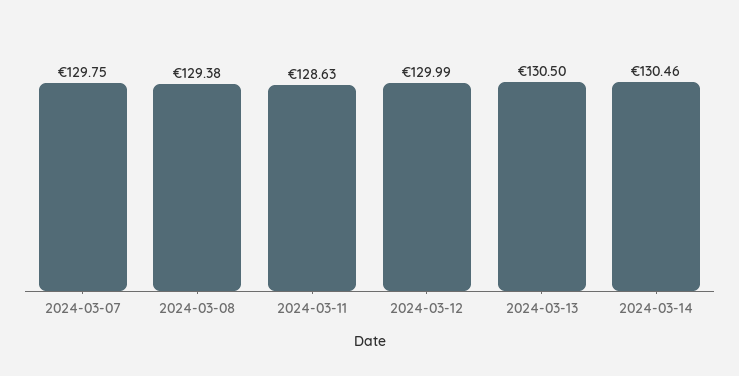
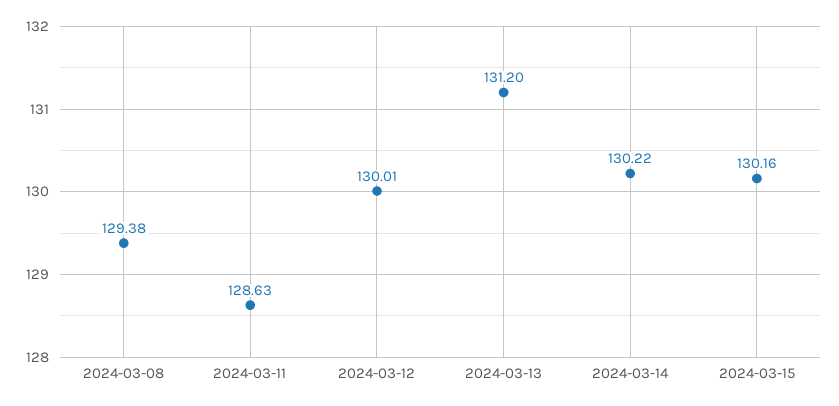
2024-03-07: 129.75 -> none
2024-03-12: 129.99 -> 130.01
2024-03-13: 130.5 -> 131.2
2024-03-14: 130.46 -> 130.22
2024-03-15: none -> 130.16

